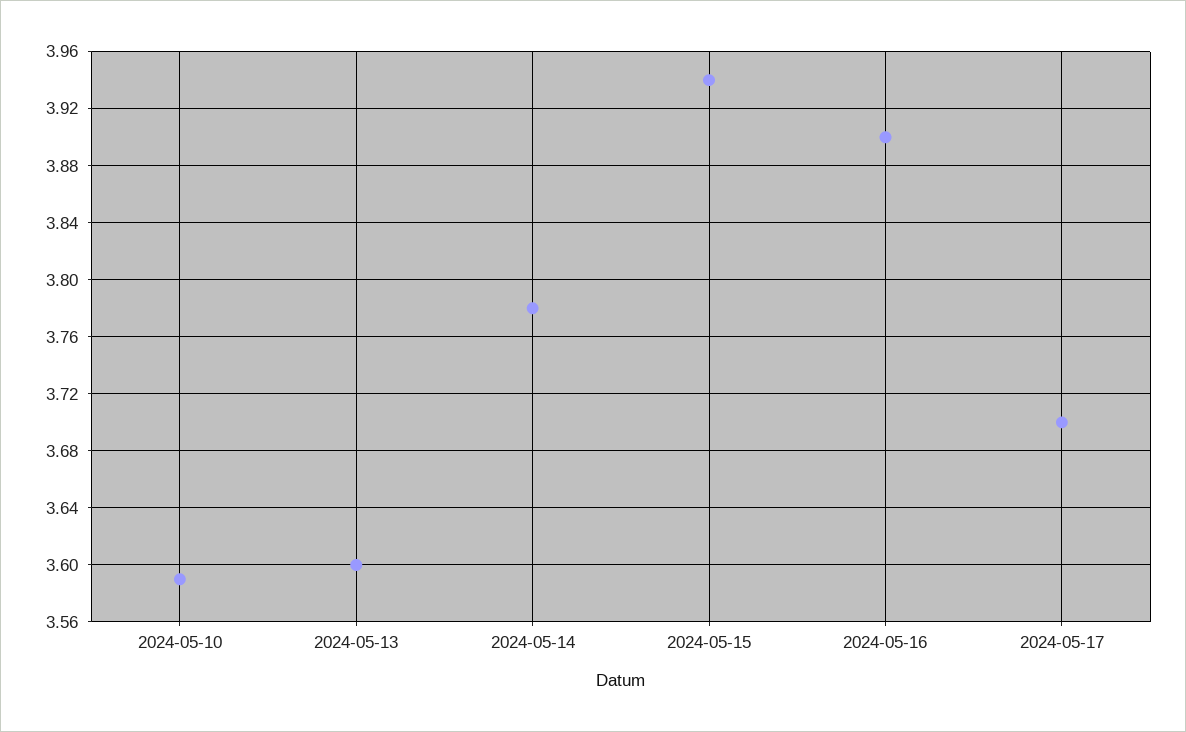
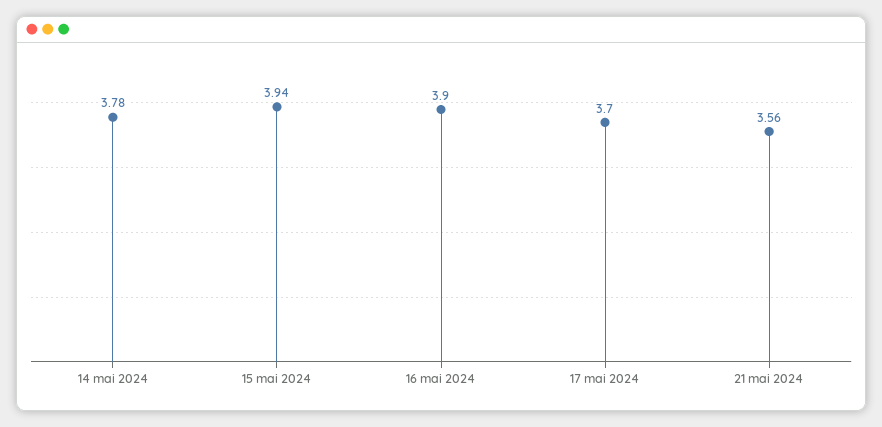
2024-05-10: 3.59 -> none
2024-05-13: 3.6 -> none
21 mai 2024: none -> 3.56

